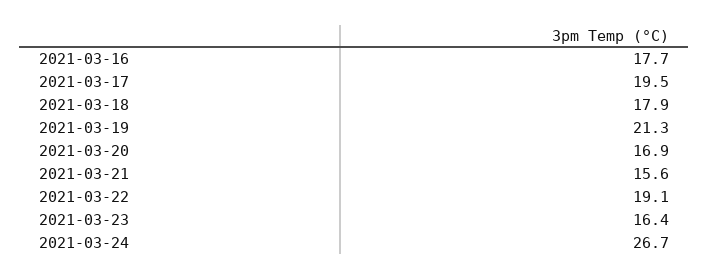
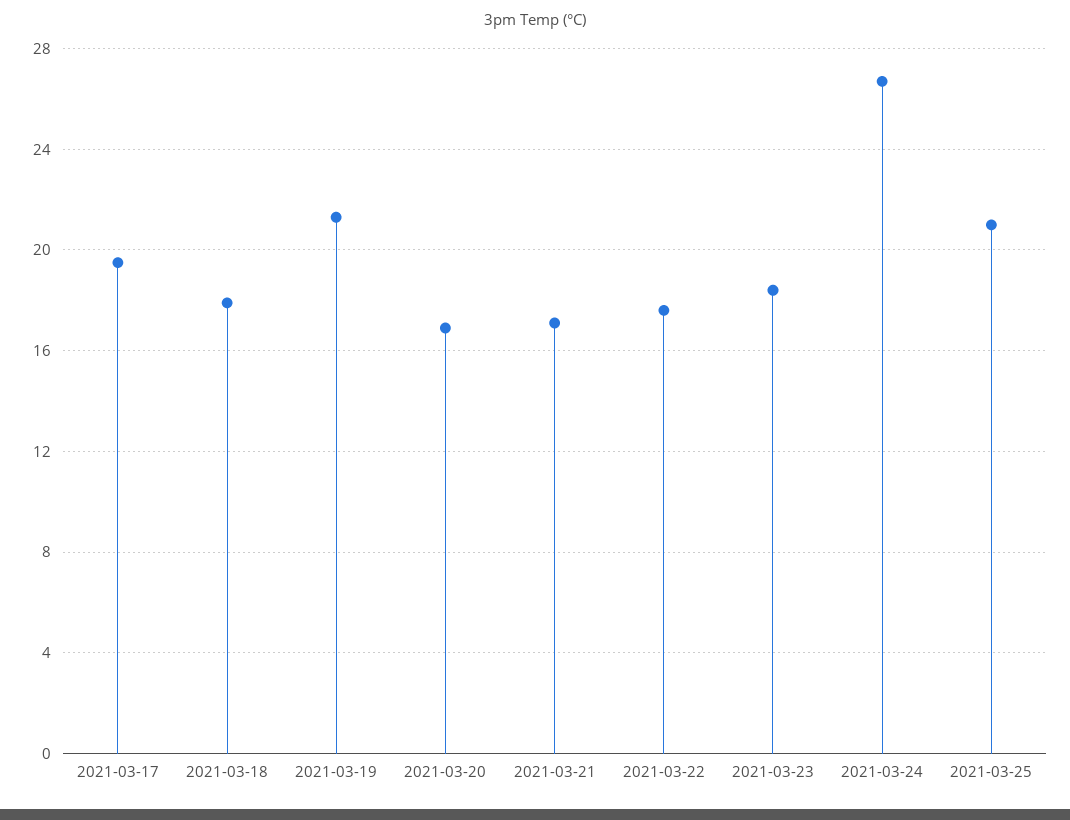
2021-03-16: 17.7 -> none
2021-03-21: 15.6 -> 17
2021-03-22: 19.1 -> 17.5
2021-03-23: 16.4 -> 18.5
2021-03-25: none -> 21

